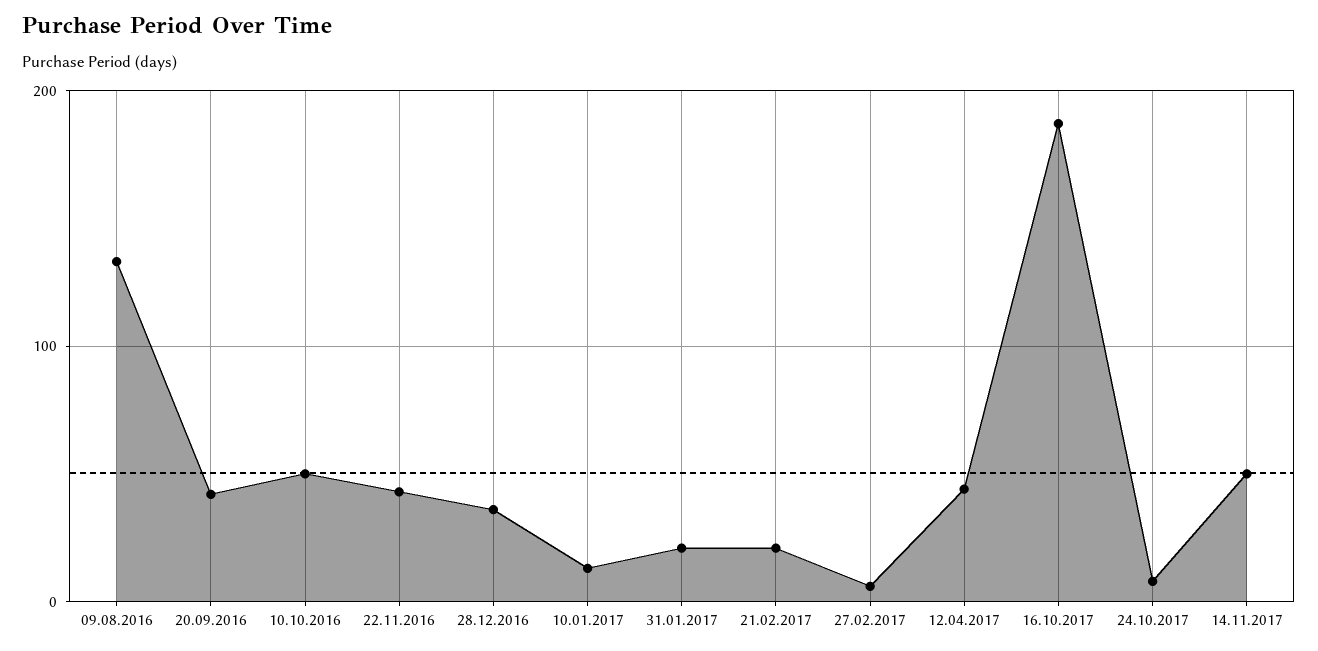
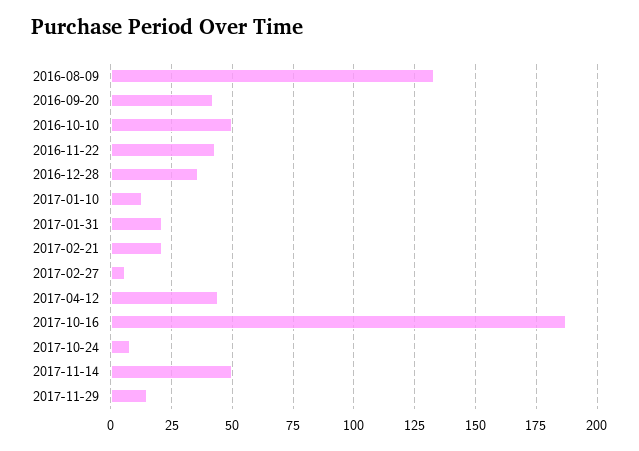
2017-11-29: none -> 15

